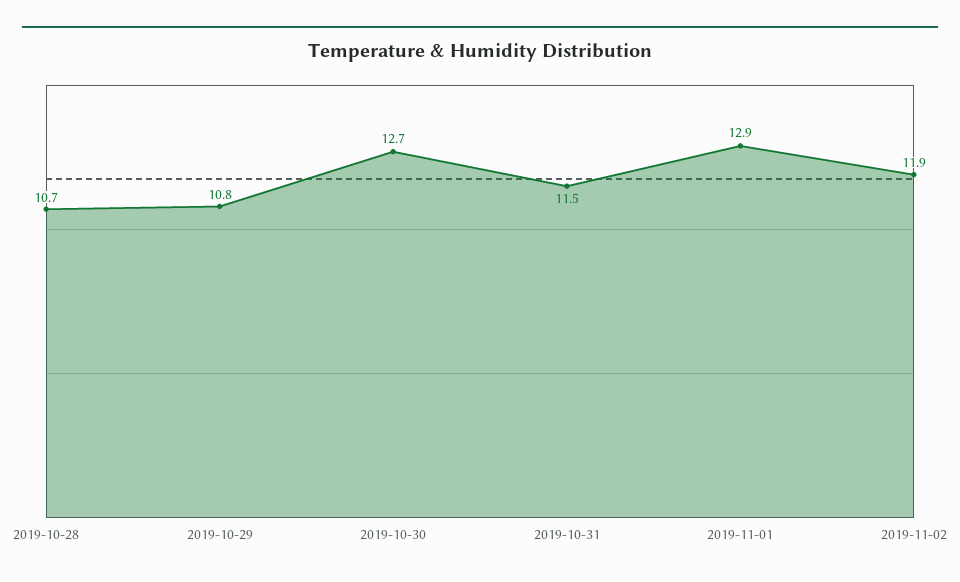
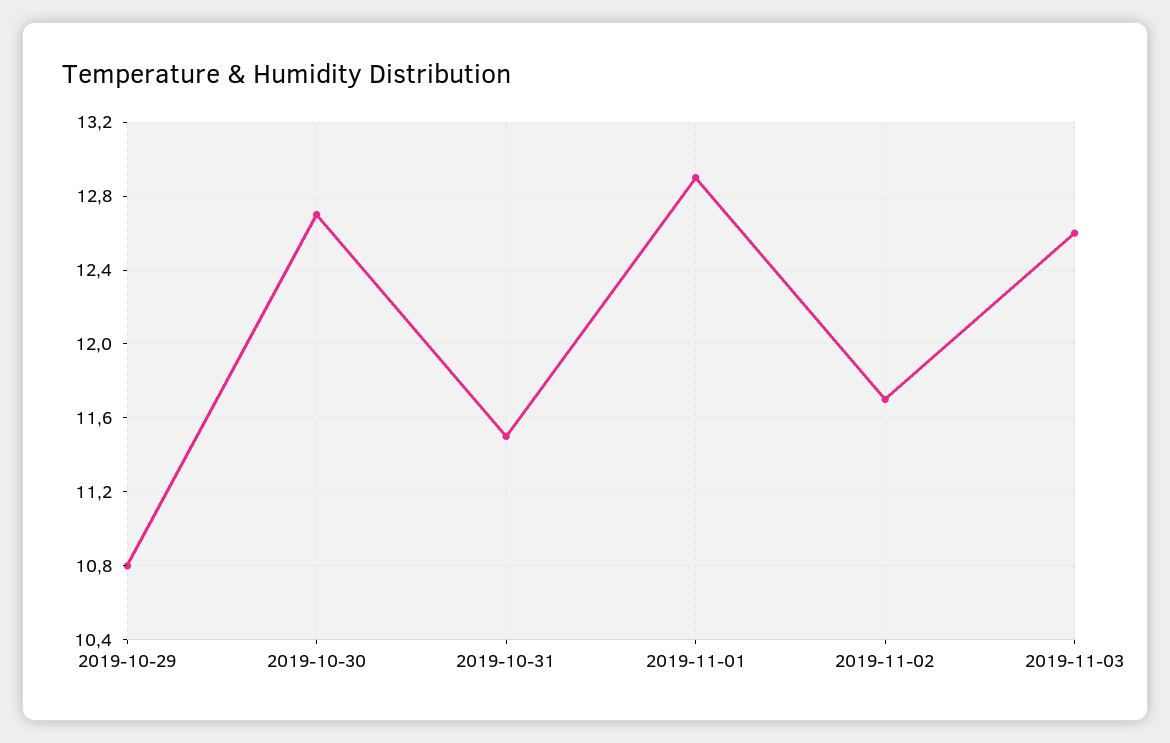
2019-10-28: 10.7 -> none
2019-11-02: 11.9 -> 11.7
2019-11-03: none -> 12.6

